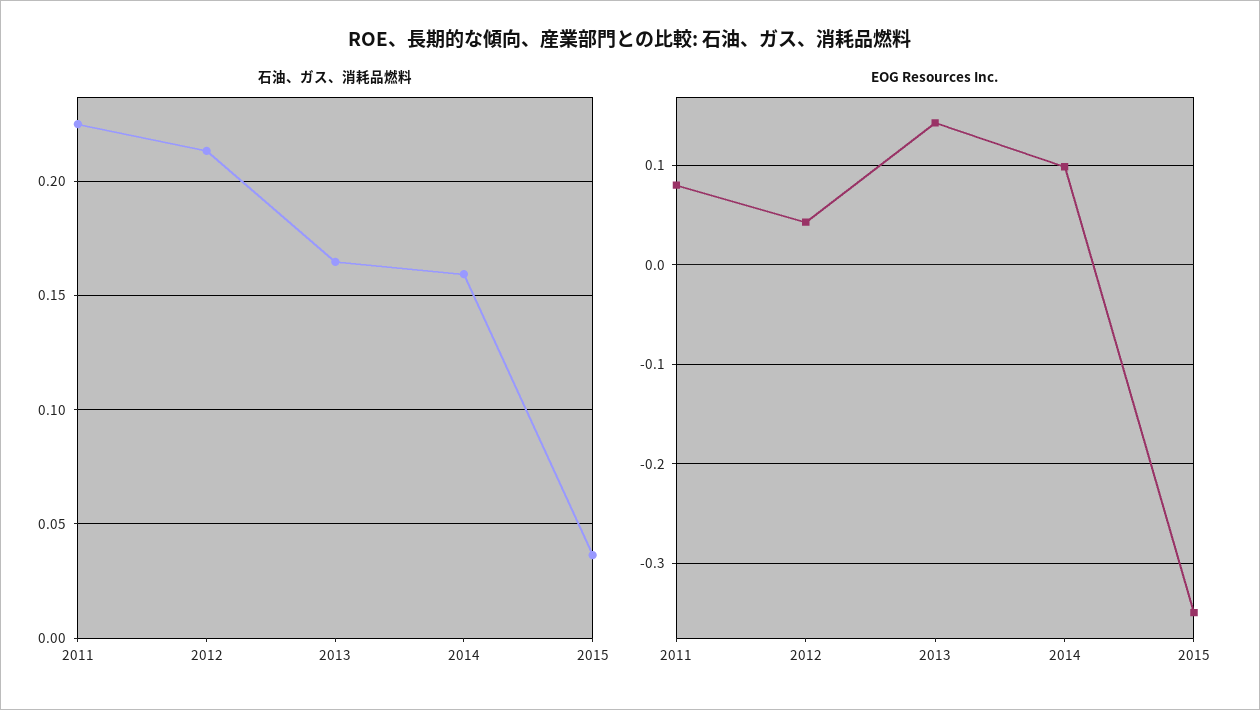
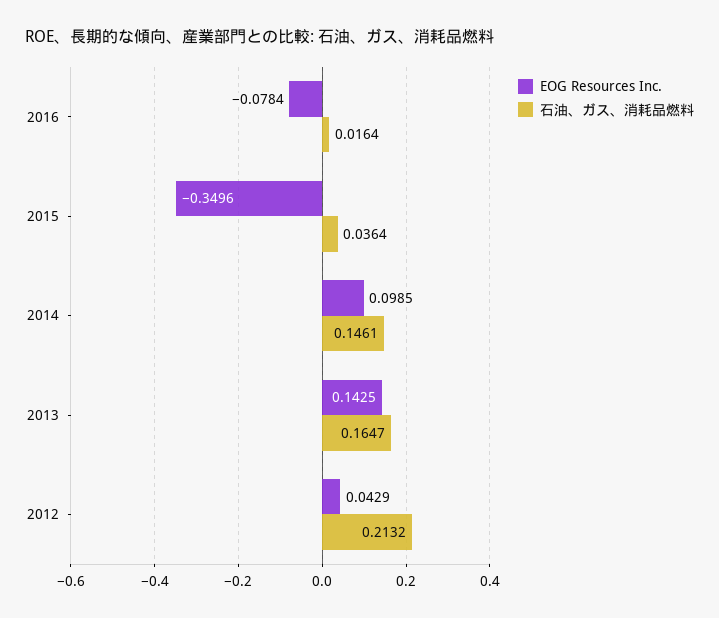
石油、ガス、消耗品燃料, 2011: 0.225 -> none
石油、ガス、消耗品燃料, 2014: 0.16 -> 0.1461
EOG Resources Inc., 2011: 0.08 -> none
EOG Resources Inc., 2016: none -> -0.0784
石油、ガス、消耗品燃料, 2016: none -> 0.0164

